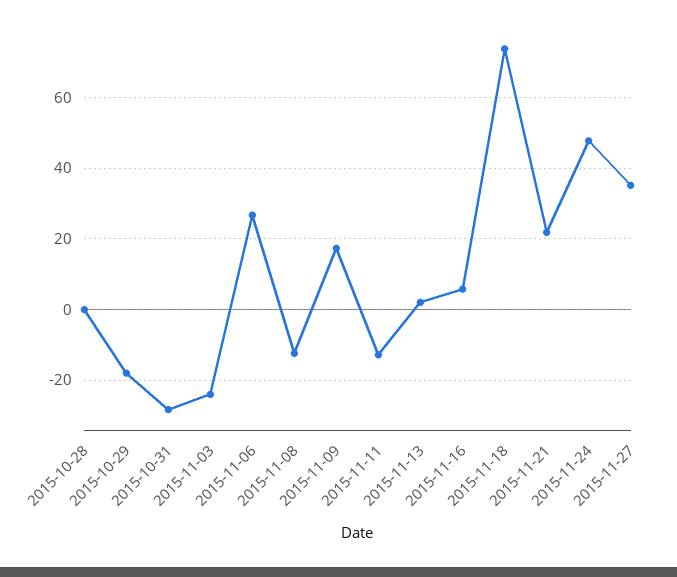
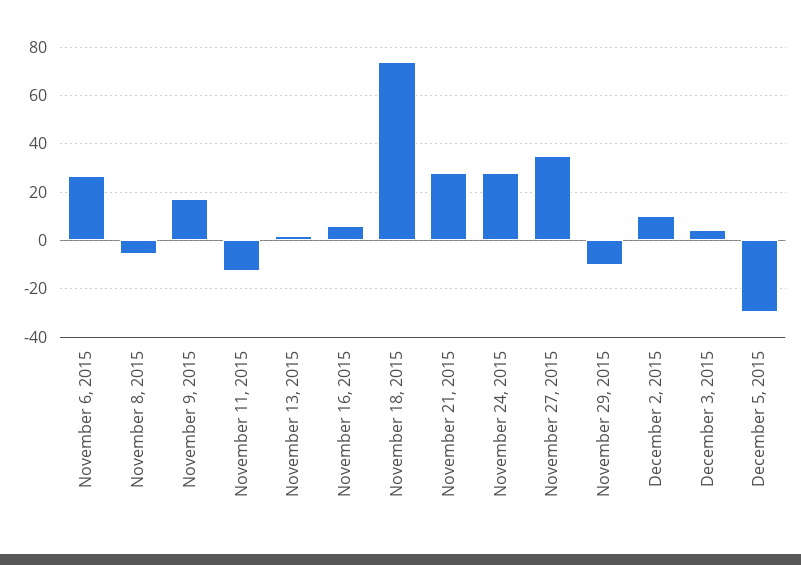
2015-10-28: 0 -> none
2015-10-29: -18 -> none
2015-10-31: -28 -> none
2015-11-03: -24 -> none
2015-11-08: -12 -> -5
2015-11-21: 22 -> 27.5
2015-11-24: 48 -> 27.5
November 29, 2015: none -> -10
December 2, 2015: none -> 10
December 3, 2015: none -> 5
December 5, 2015: none -> -30

